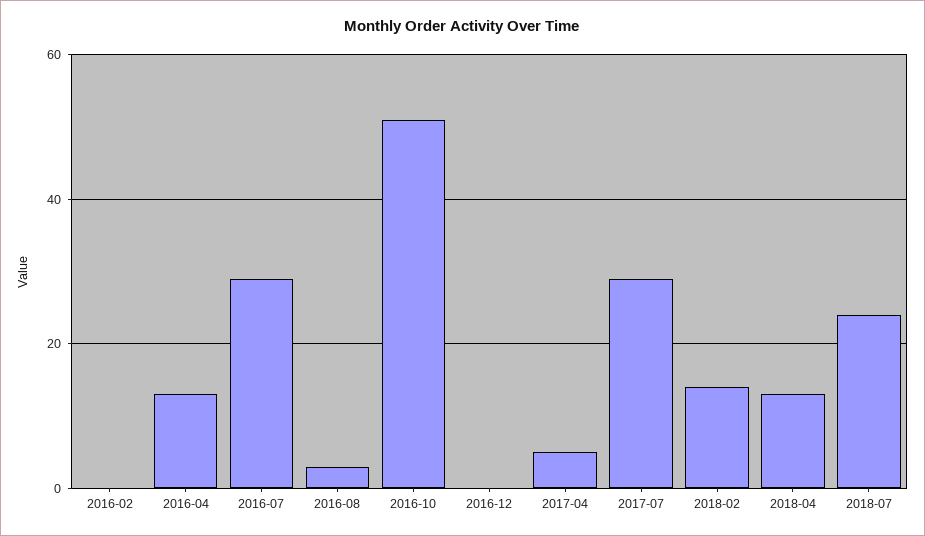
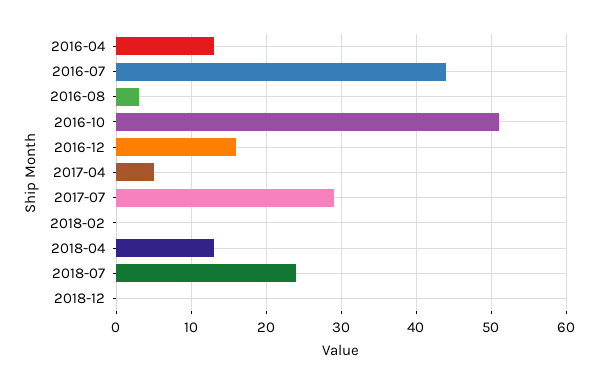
2016-02: 0 -> none
2016-07: 30 -> 44
2016-12: 0 -> 16
2018-02: 15 -> 0
2018-12: none -> 0

